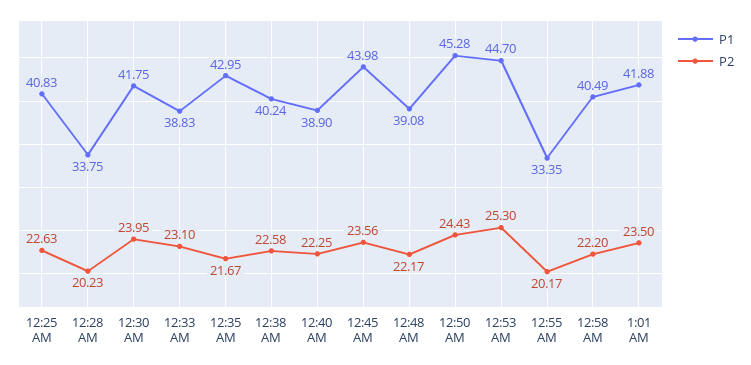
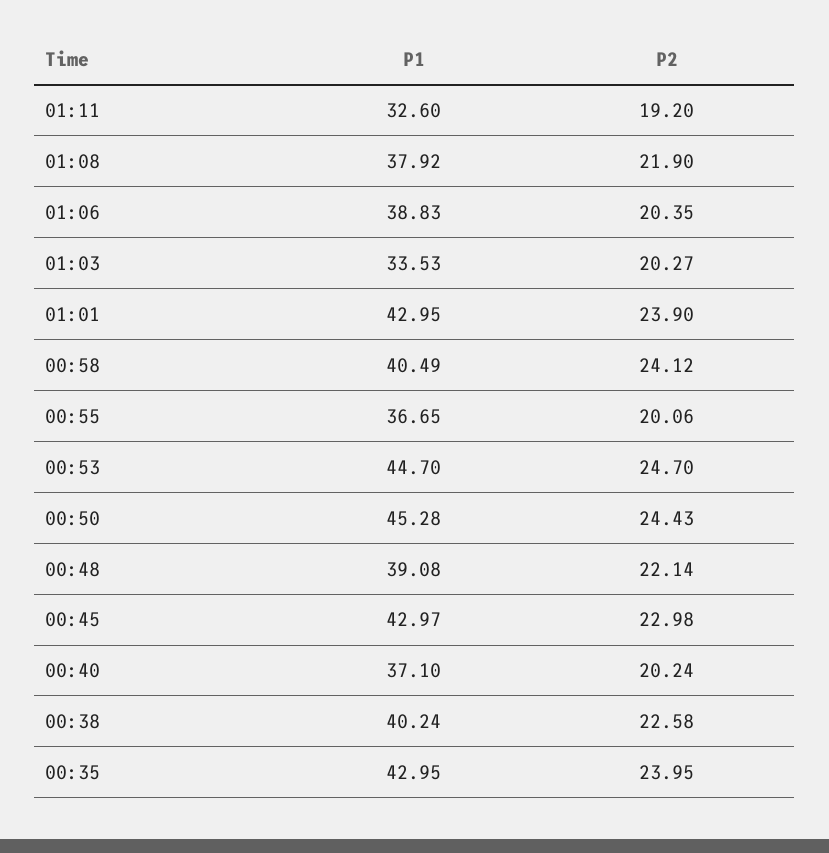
P1, 12:25 AM: 40.83 -> none
P2, 12:25 AM: 22.63 -> none
P1, 12:28 AM: 33.75 -> none
P2, 12:28 AM: 20.23 -> none
P1, 12:30 AM: 41.75 -> none
P2, 12:30 AM: 23.95 -> none
P1, 12:33 AM: 38.83 -> none
P2, 12:33 AM: 23.1 -> none
P2, 12:35 AM: 21.67 -> 23.95
P1, 12:40 AM: 38.9 -> 37.1
P2, 12:40 AM: 22.25 -> 20.24
P1, 12:45 AM: 43.98 -> 42.97
P2, 12:45 AM: 23.56 -> 22.98
P2, 12:48 AM: 22.17 -> 22.14
P2, 12:53 AM: 25.3 -> 24.7
P1, 12:55 AM: 33.35 -> 36.65
P2, 12:55 AM: 20.17 -> 20.06
P2, 12:58 AM: 22.2 -> 24.12
P1, 1:01 AM: 41.88 -> 42.95
P2, 1:01 AM: 23.5 -> 23.9
P1, 01:11: none -> 32.6
P2, 01:11: none -> 19.2
P1, 01:08: none -> 37.92
P2, 01:08: none -> 21.9
P1, 01:06: none -> 38.83
P2, 01:06: none -> 20.35
P1, 01:03: none -> 33.53
P2, 01:03: none -> 20.27

